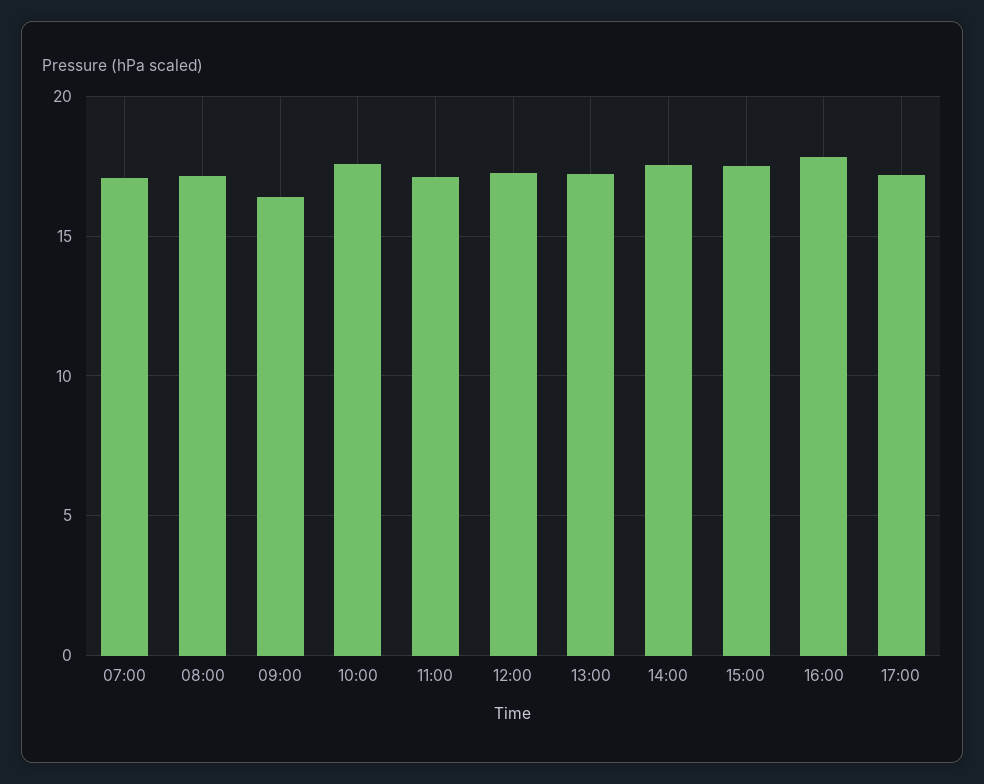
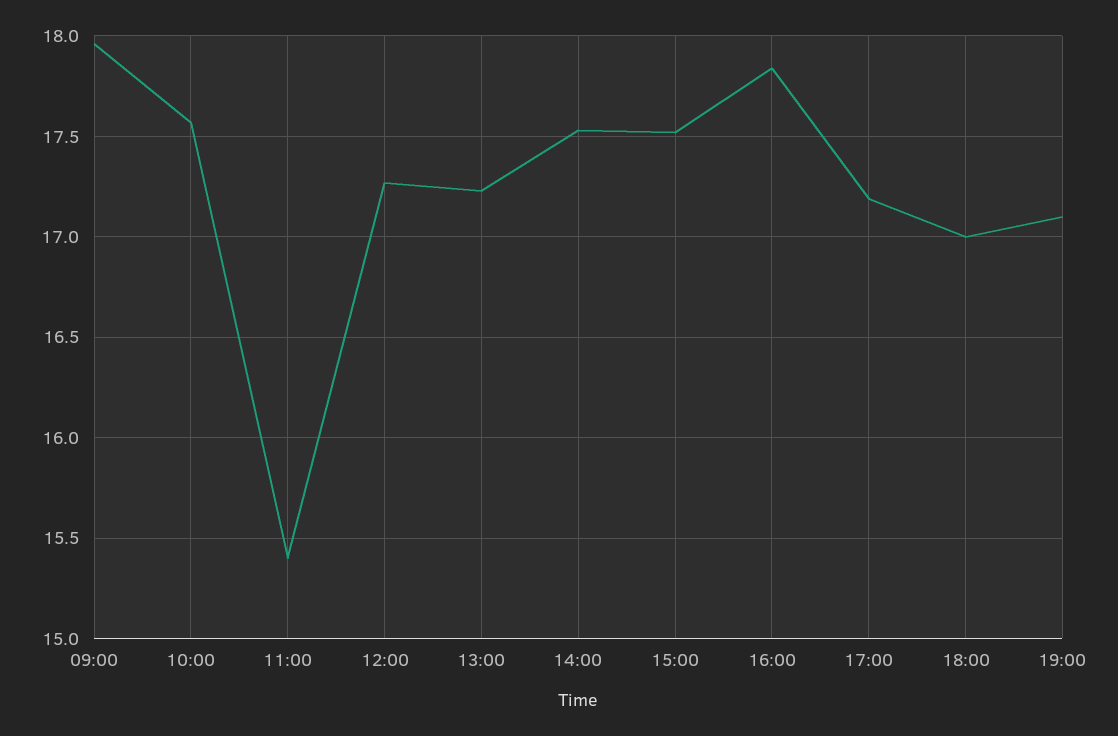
07:00: 17 -> none
08:00: 17 -> none
09:00: 16.5 -> 17.95
11:00: 17 -> 15.4
18:00: none -> 17
19:00: none -> 17.1

